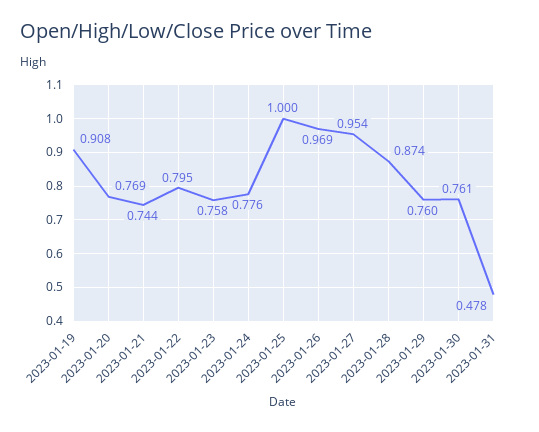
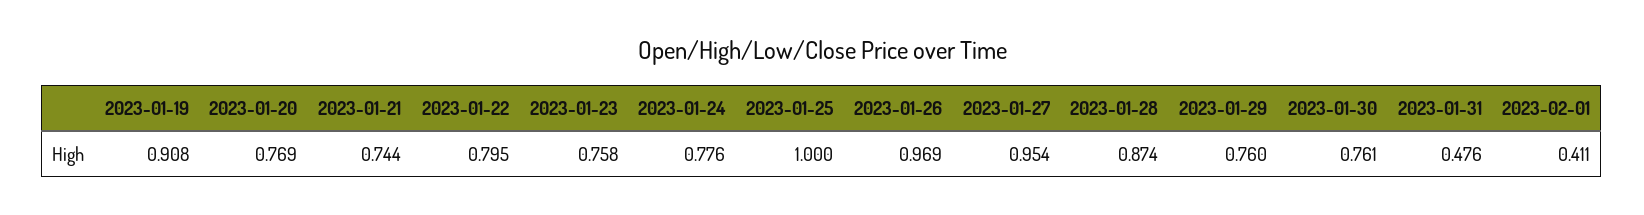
2023-01-31: 0.478 -> 0.476
2023-02-01: none -> 0.411

